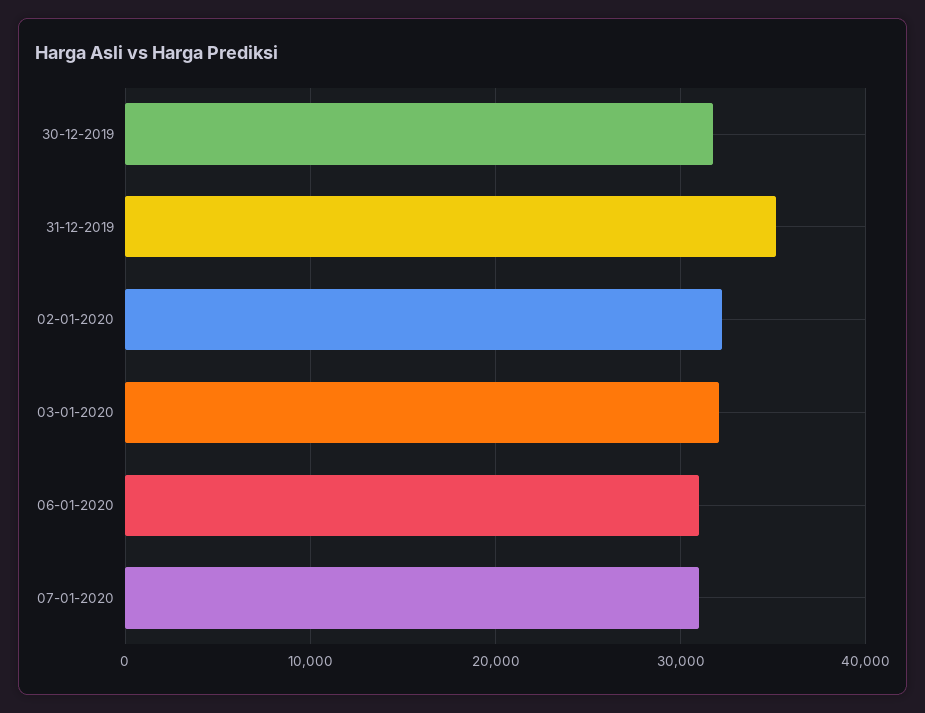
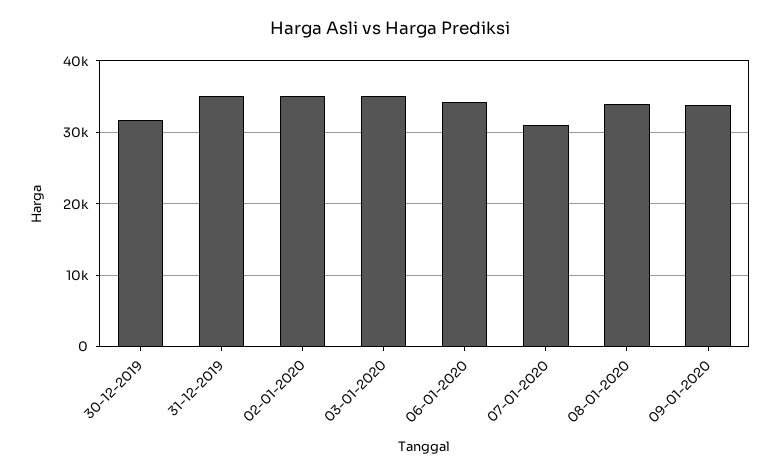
02-01-2020: 32000 -> 35000
03-01-2020: 32000 -> 35000
06-01-2020: 31000 -> 34000
08-01-2020: none -> 34000
09-01-2020: none -> 34000

